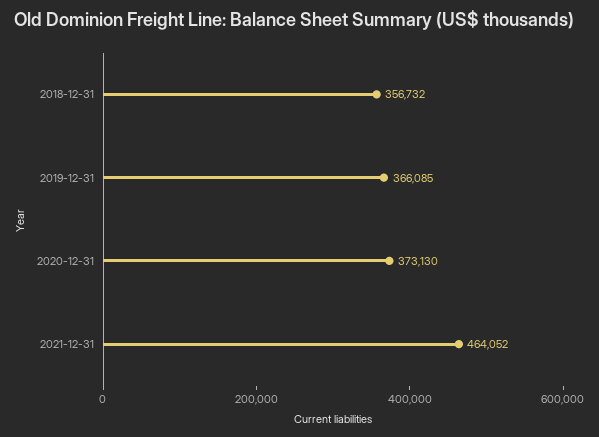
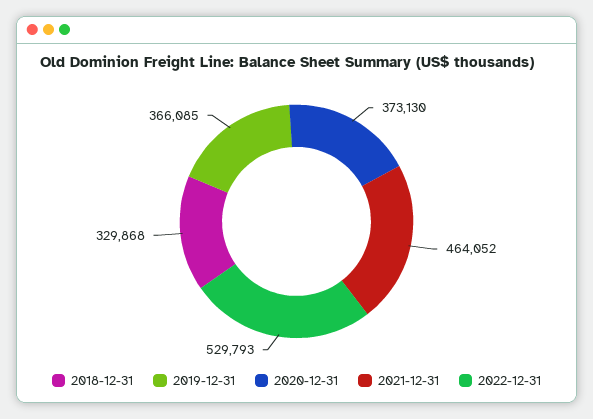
2018-12-31: 356732 -> 329868
2022-12-31: none -> 529793

